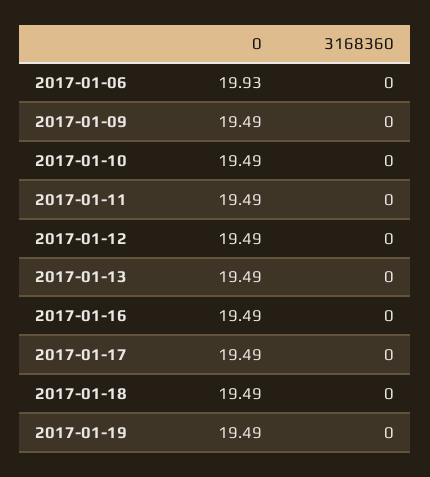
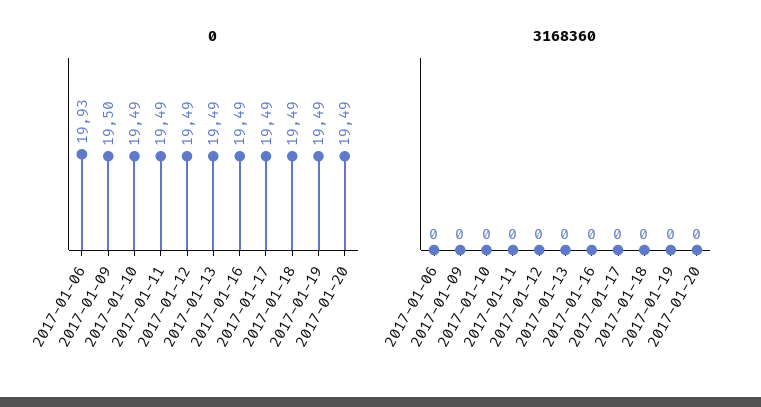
0, 2017-01-09: 19.49 -> 19.5
0, 2017-01-20: none -> 19.49
3168360, 2017-01-20: none -> 0

